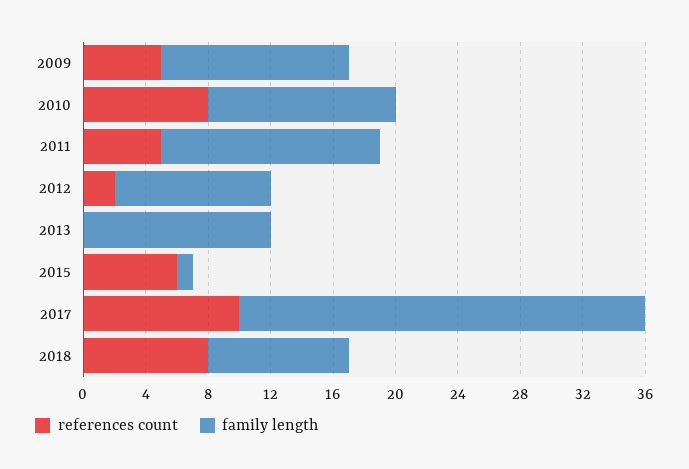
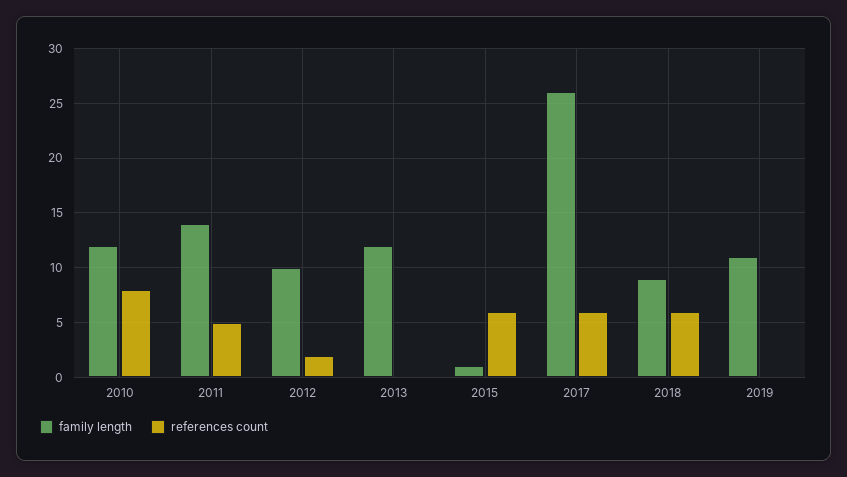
references count, 2009: 5 -> none
family length, 2009: 12 -> none
references count, 2017: 10 -> 6
references count, 2018: 8 -> 6
family length, 2019: none -> 11
references count, 2019: none -> 0

